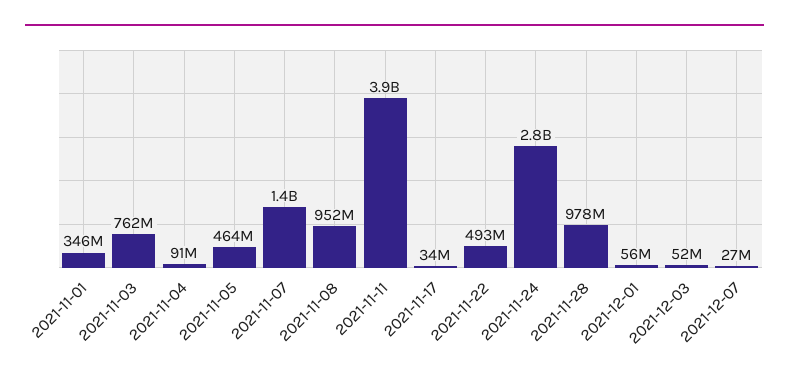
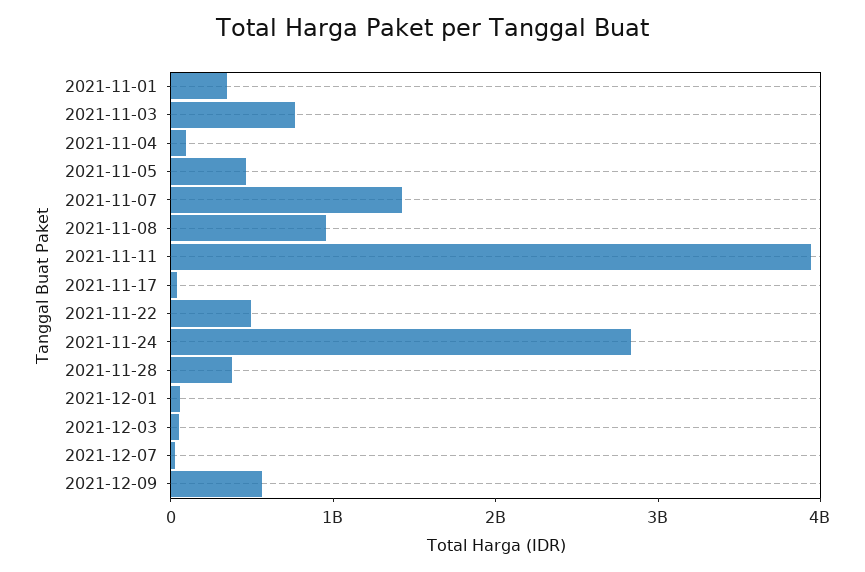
2021-11-28: 978000000 -> 400000000
2021-12-09: none -> 600000000

